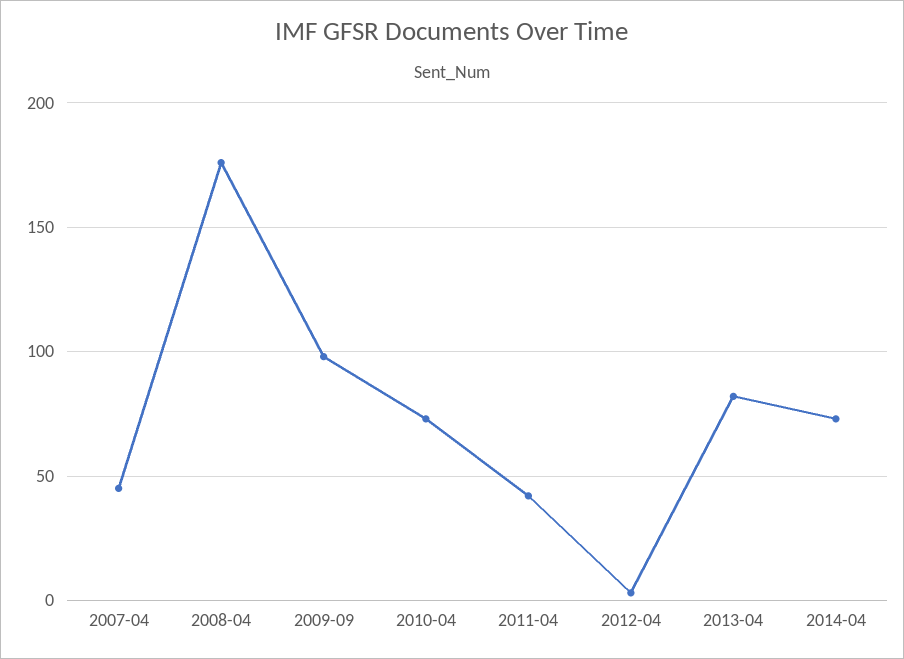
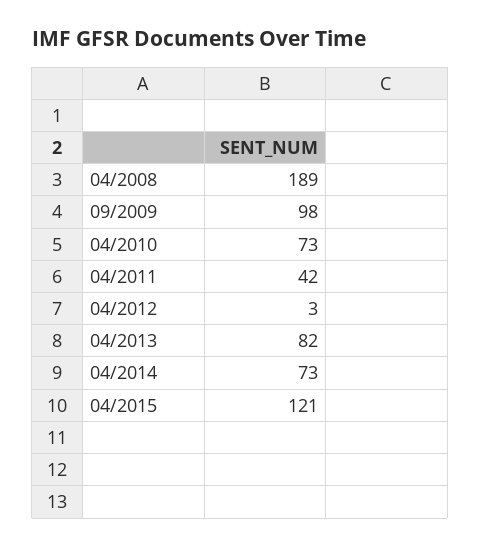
2007-04: 45 -> none
2008-04: 175 -> 189
04/2015: none -> 121

